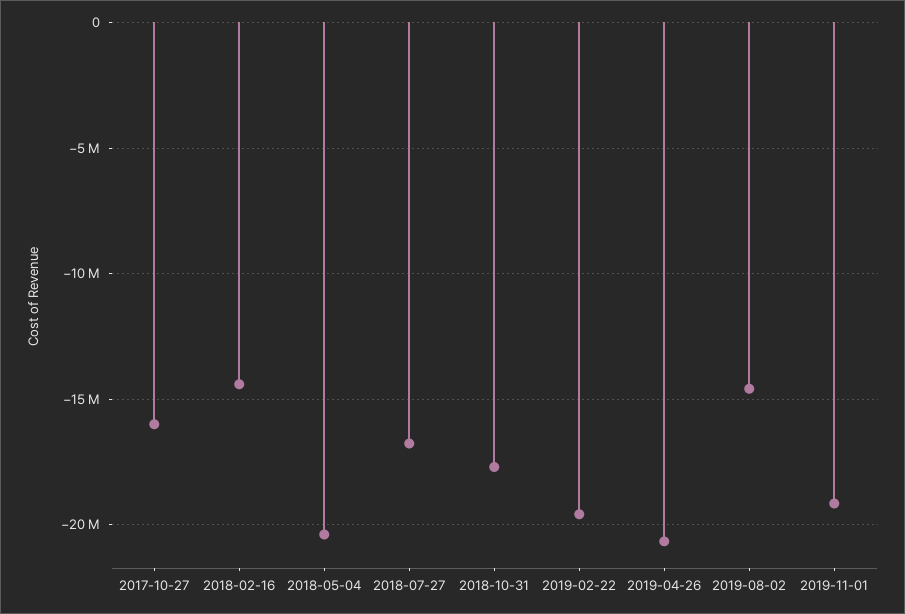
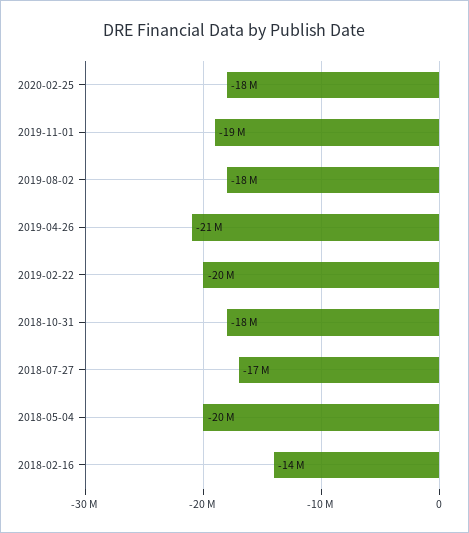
2017-10-27: -16000000 -> none
2019-08-02: -14500000 -> -18000000
2020-02-25: none -> -18000000

